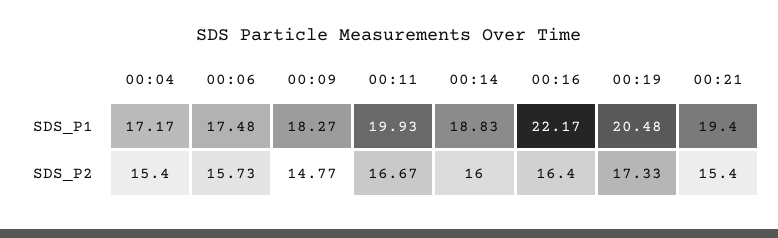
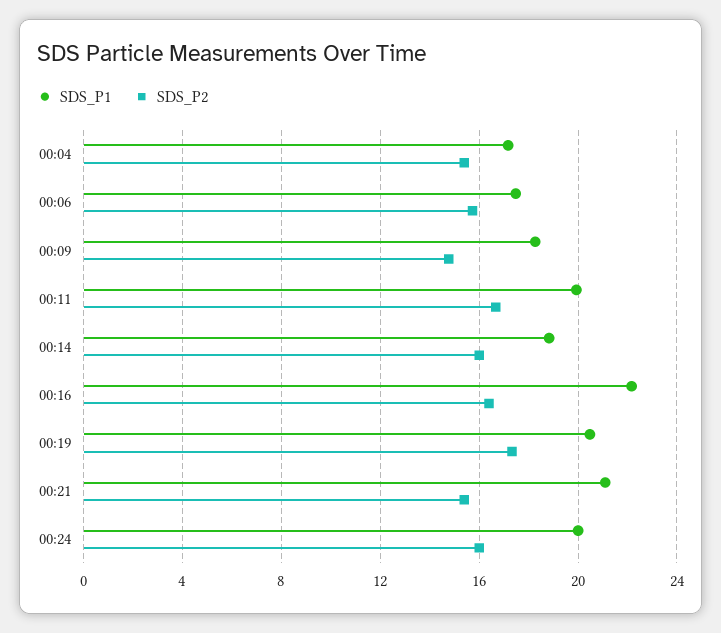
SDS_P1, 00:21: 19.4 -> 21
SDS_P1, 00:24: none -> 20
SDS_P2, 00:24: none -> 16

